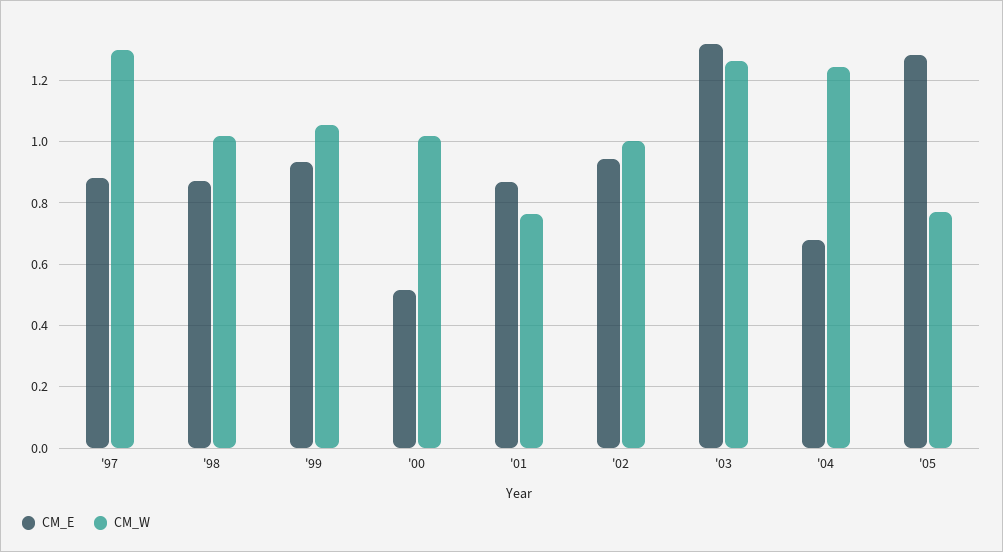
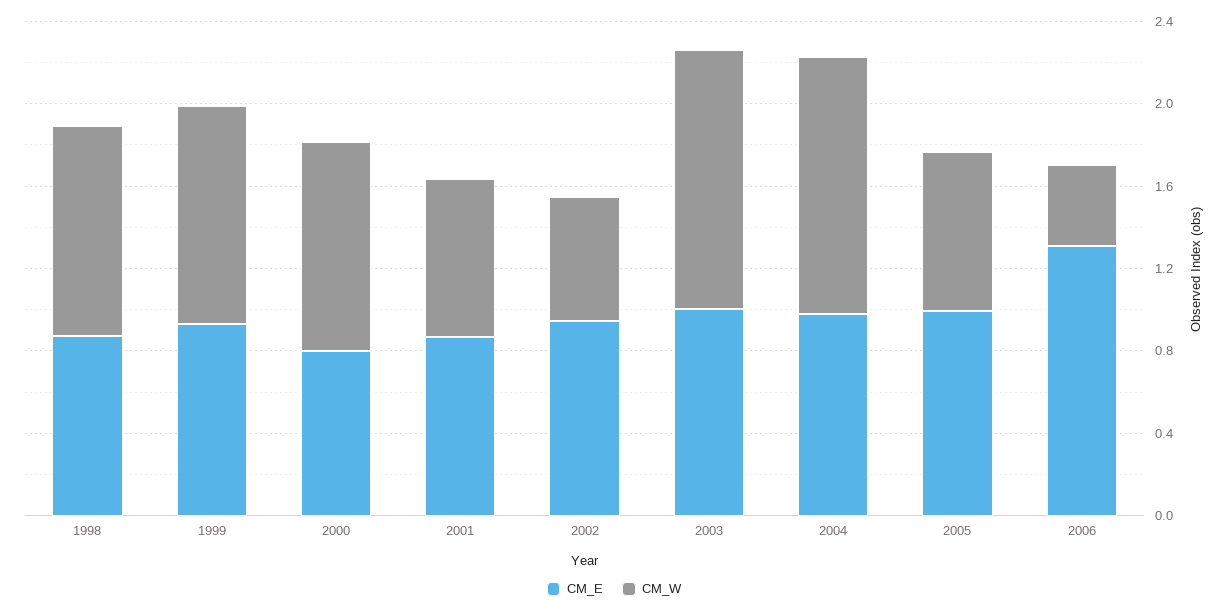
CM_E, '97: 0.88 -> none
CM_W, '97: 1.3 -> none
CM_E, '00: 0.52 -> 0.8
CM_W, '02: 1 -> 0.6
CM_E, '03: 1.32 -> 1
CM_E, '04: 0.68 -> 1
CM_E, '05: 1.28 -> 1
CM_E, 2006: none -> 1.3
CM_W, 2006: none -> 0.4

